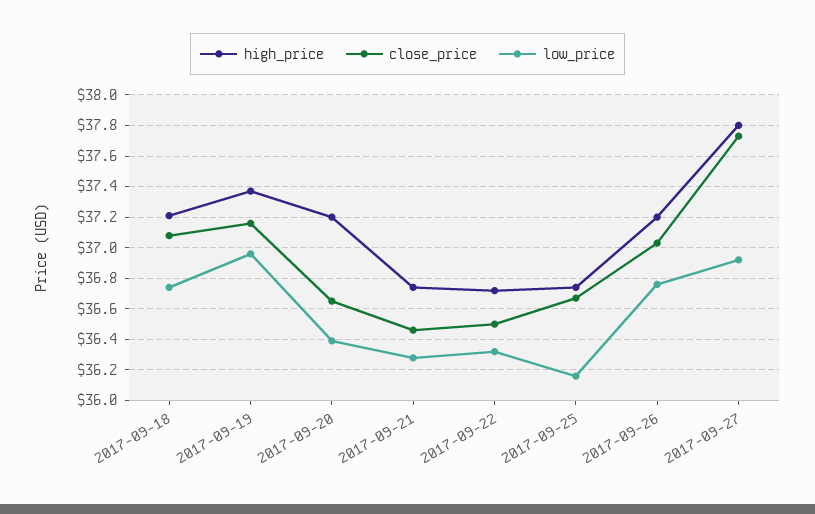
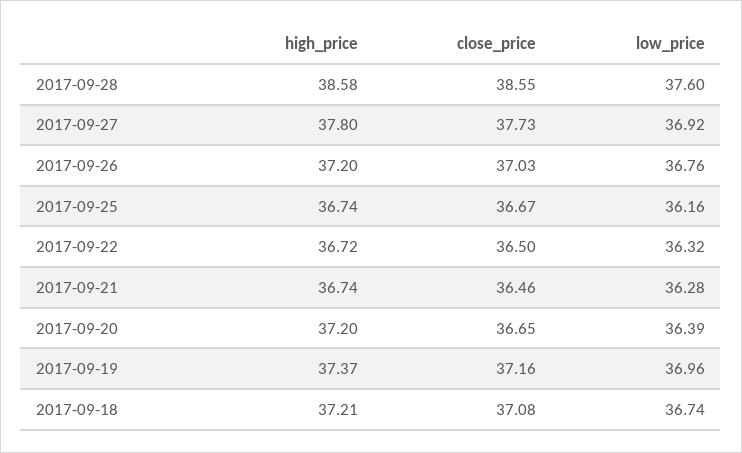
high_price, 2017-09-28: none -> 38.58
close_price, 2017-09-28: none -> 38.55
low_price, 2017-09-28: none -> 37.6

